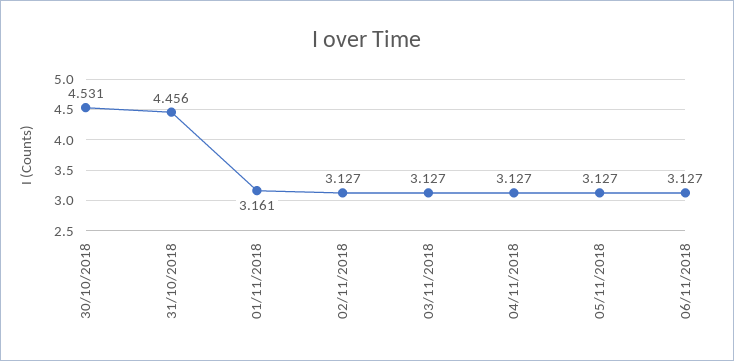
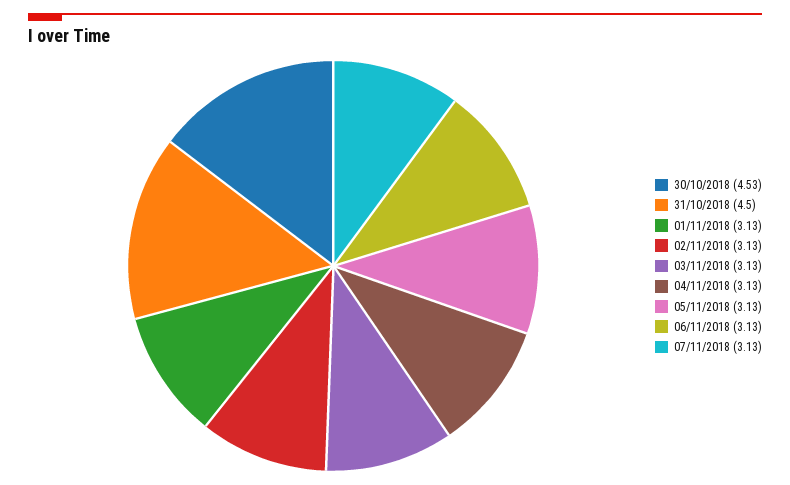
31/10/2018: 4.456 -> 4.5
01/11/2018: 3.161 -> 3.13
07/11/2018: none -> 3.13

